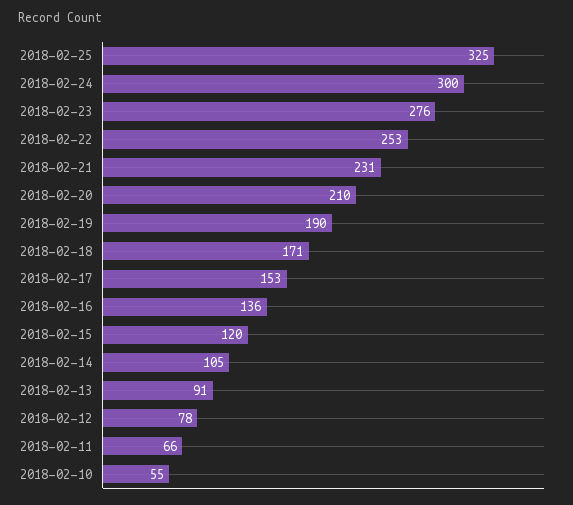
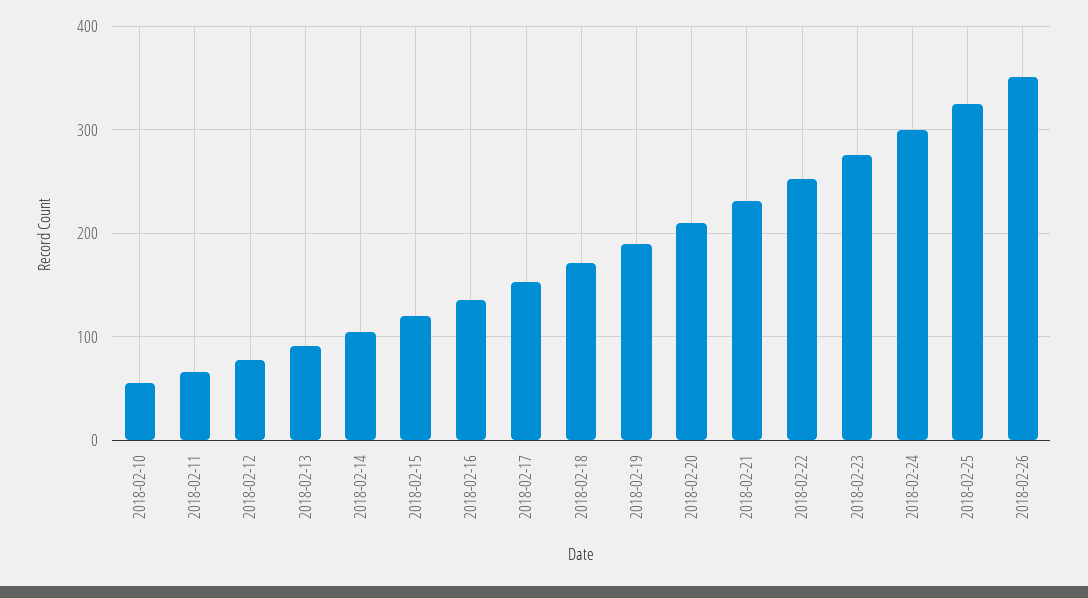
2018-02-26: none -> 350

